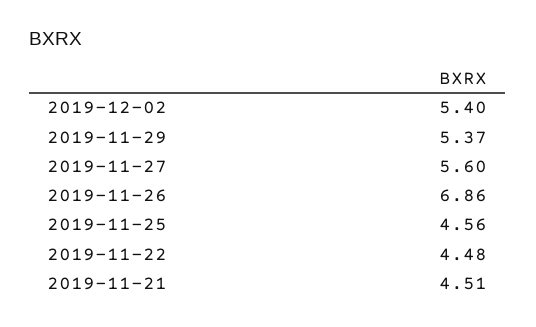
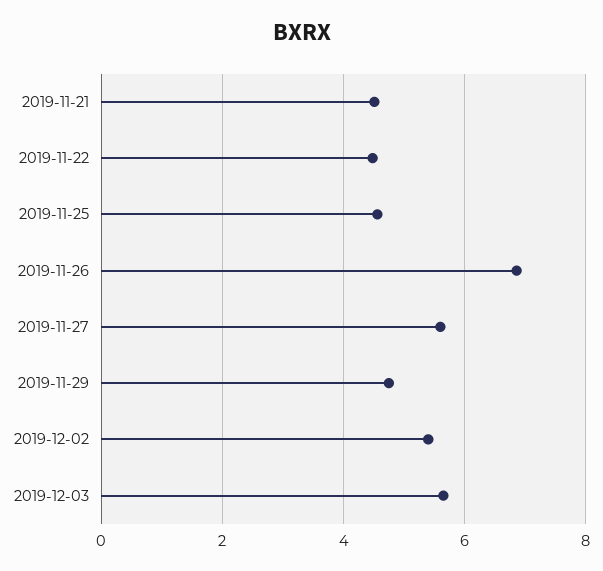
2019-11-29: 5.37 -> 4.8
2019-12-03: none -> 5.6

